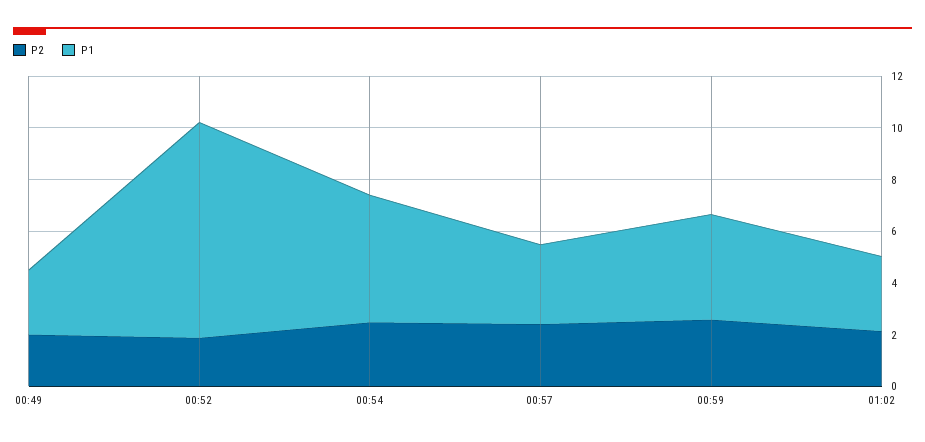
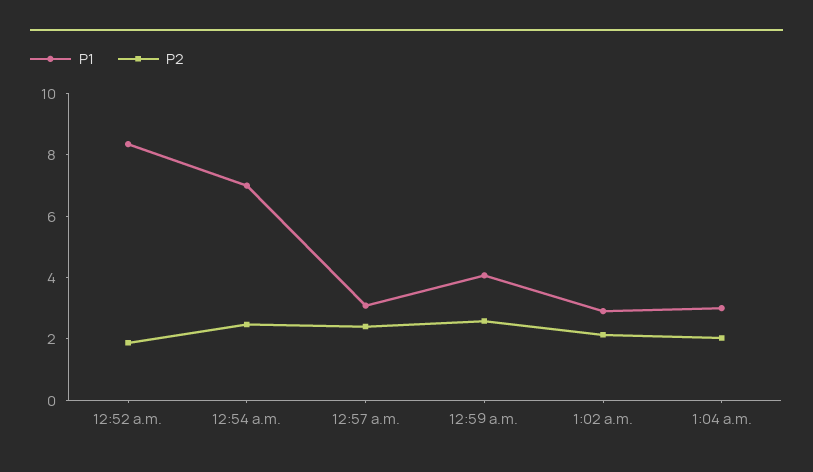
P2, 00:49: 2 -> none
P1, 00:49: 2.5 -> none
P1, 00:54: 5 -> 7
P1, 1:04 a.m.: none -> 3
P2, 1:04 a.m.: none -> 2

